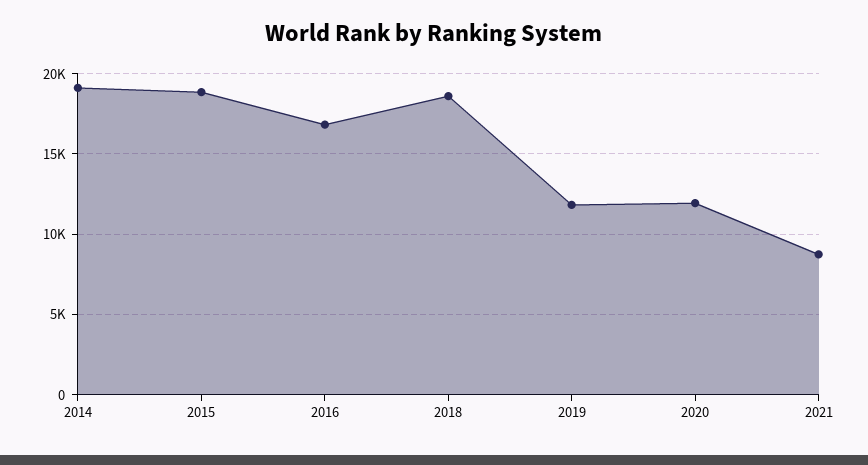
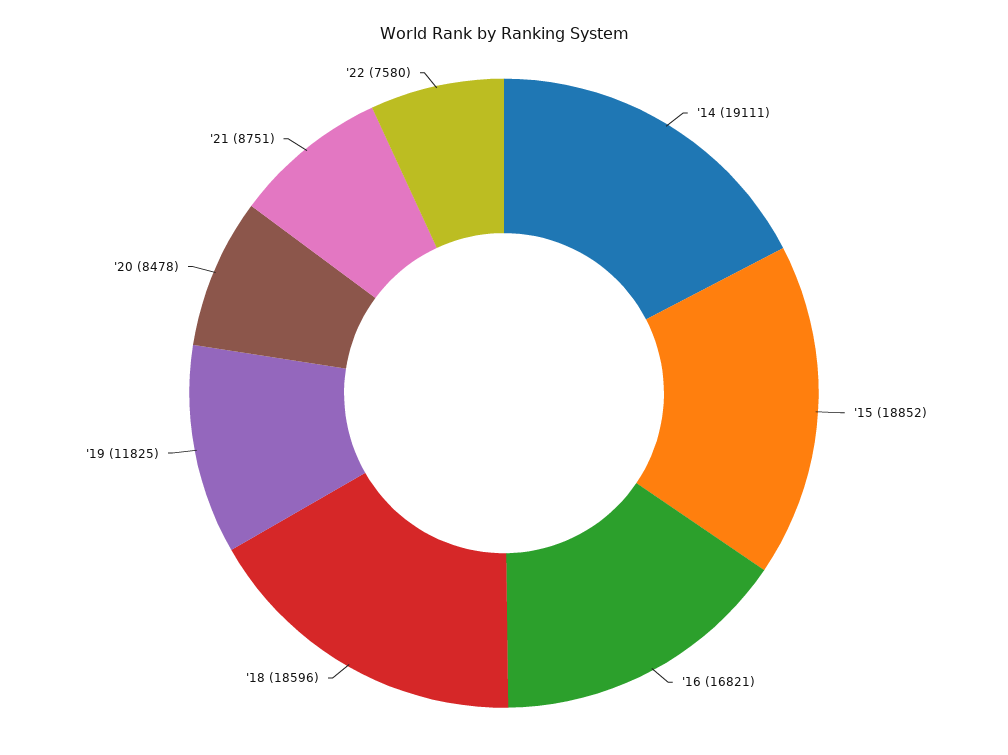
2020: 12000 -> 8478
'22: none -> 7580

